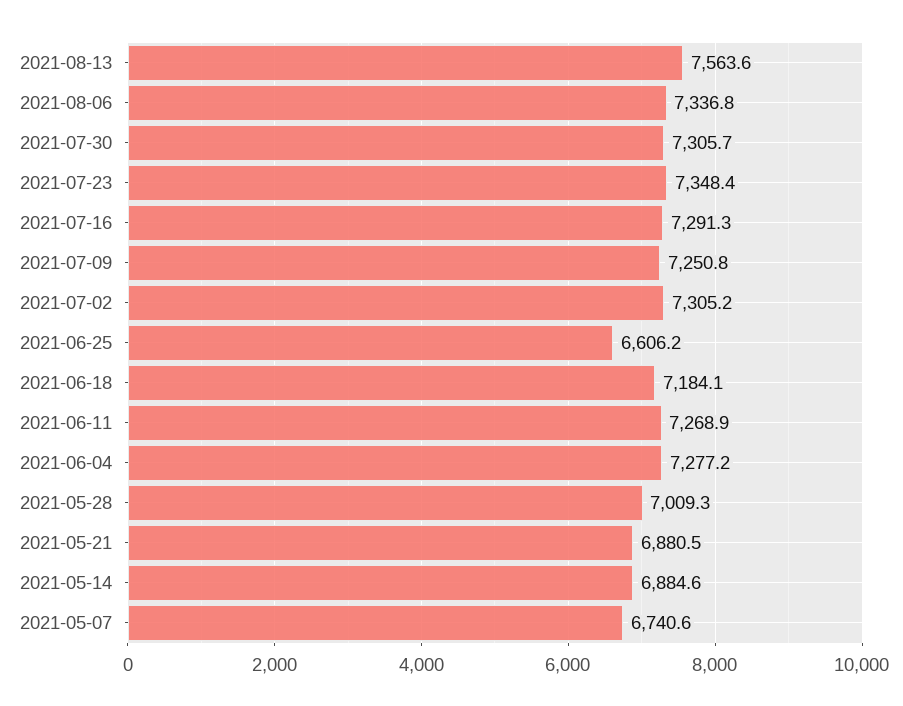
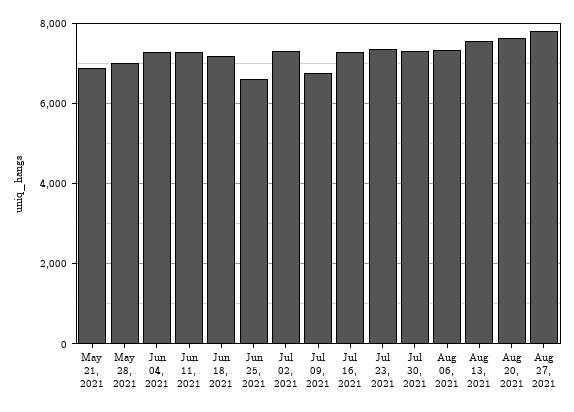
2021-07-09: 7250.8 -> 6800
2021-05-14: 6884.6 -> none
2021-05-07: 6740.6 -> none
Aug 20, 2021: none -> 7600
Aug 27, 2021: none -> 7800

